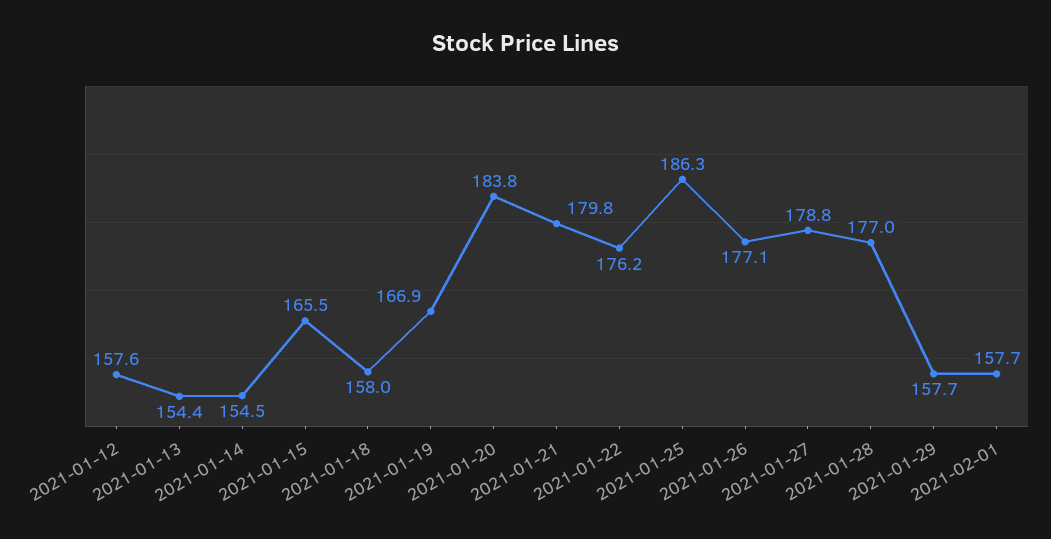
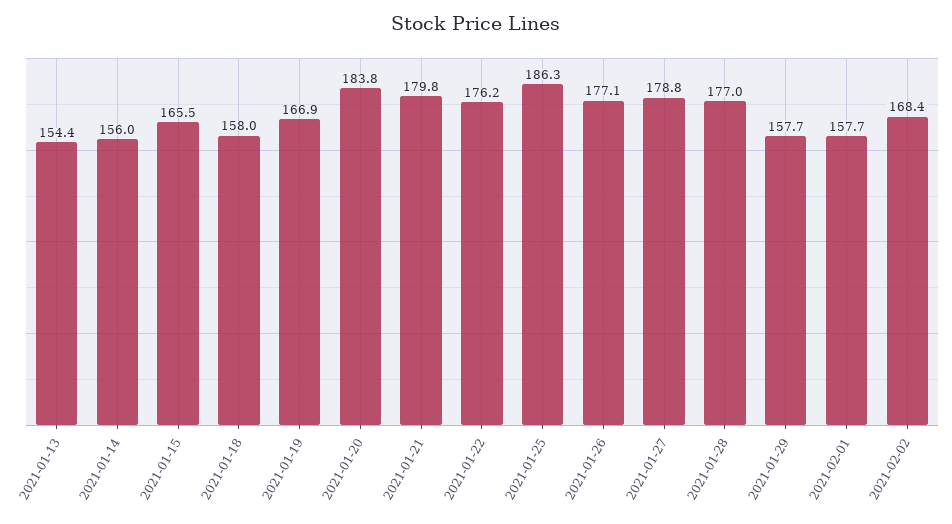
2021-01-12: 157.6 -> none
2021-01-14: 154.5 -> 156
2021-02-02: none -> 168.4

